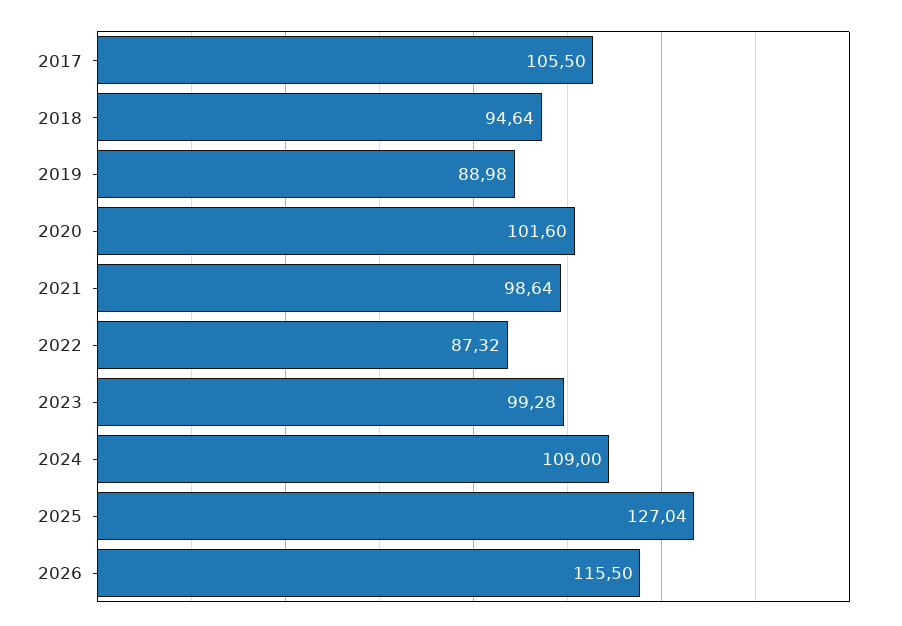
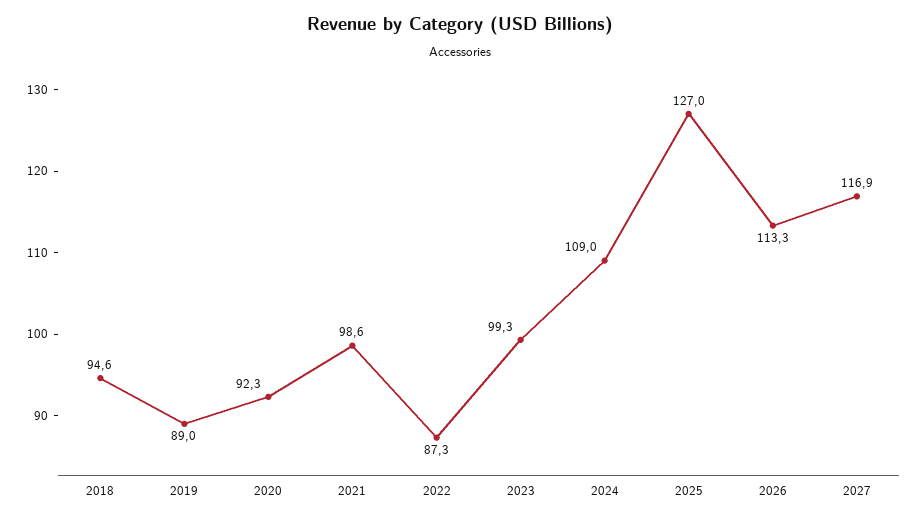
2017: 105.5 -> none
2020: 101.6 -> 92.3
2026: 115.5 -> 113.3
2027: none -> 116.9

